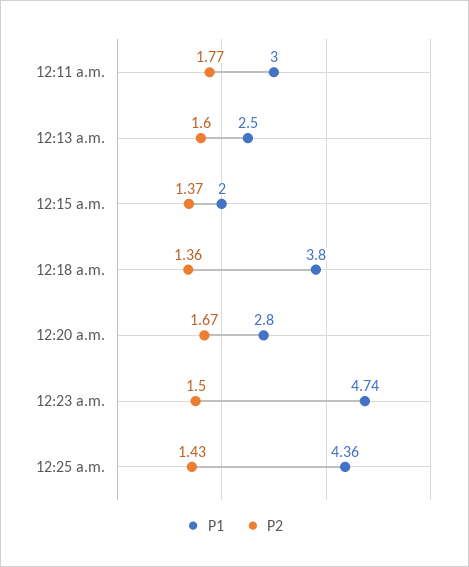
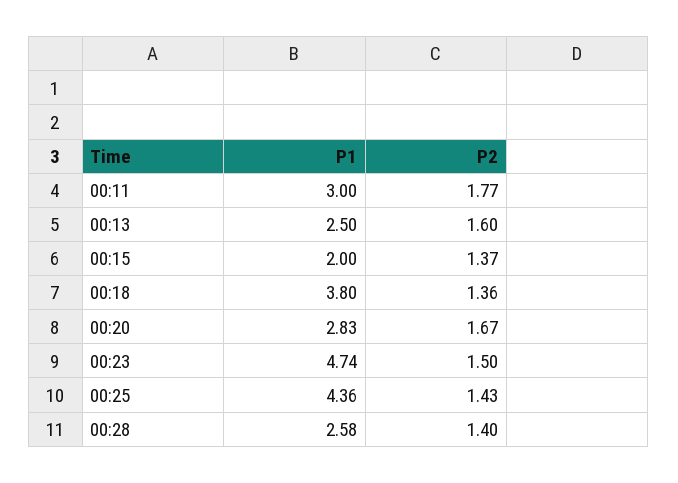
P1, 12:20 a.m.: 2.8 -> 2.83
P1, 00:28: none -> 2.58
P2, 00:28: none -> 1.4

